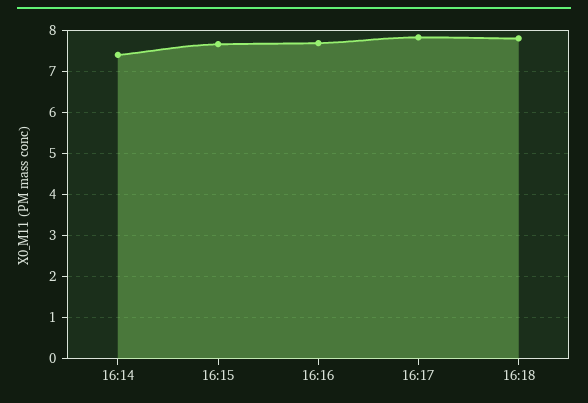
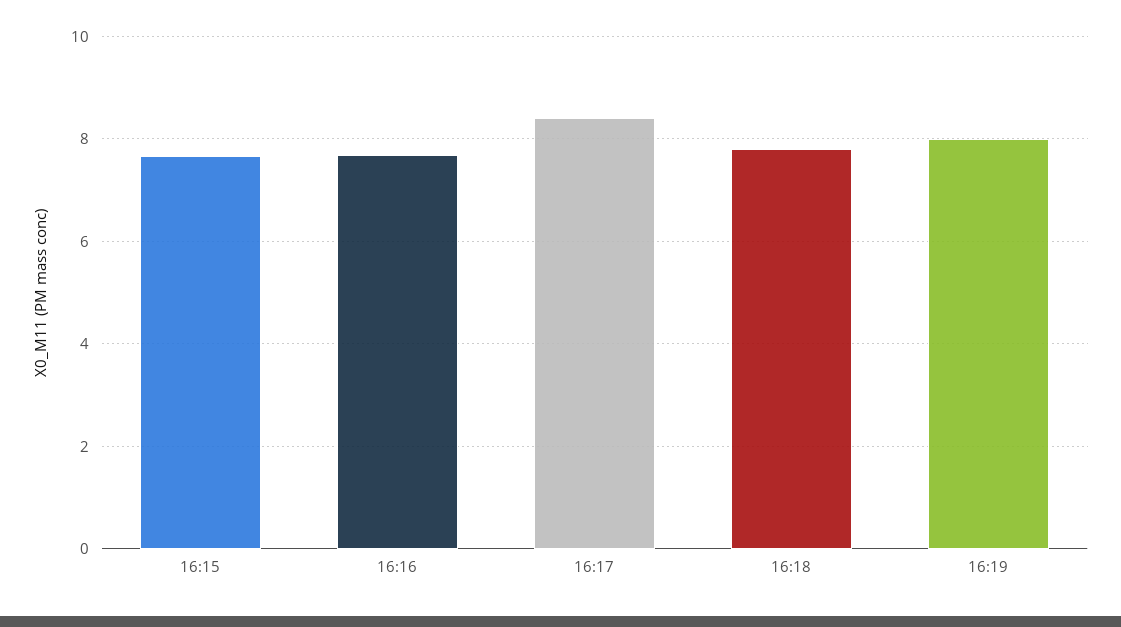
16:14: 7.4 -> none
16:17: 7.8 -> 8.4
16:19: none -> 8

